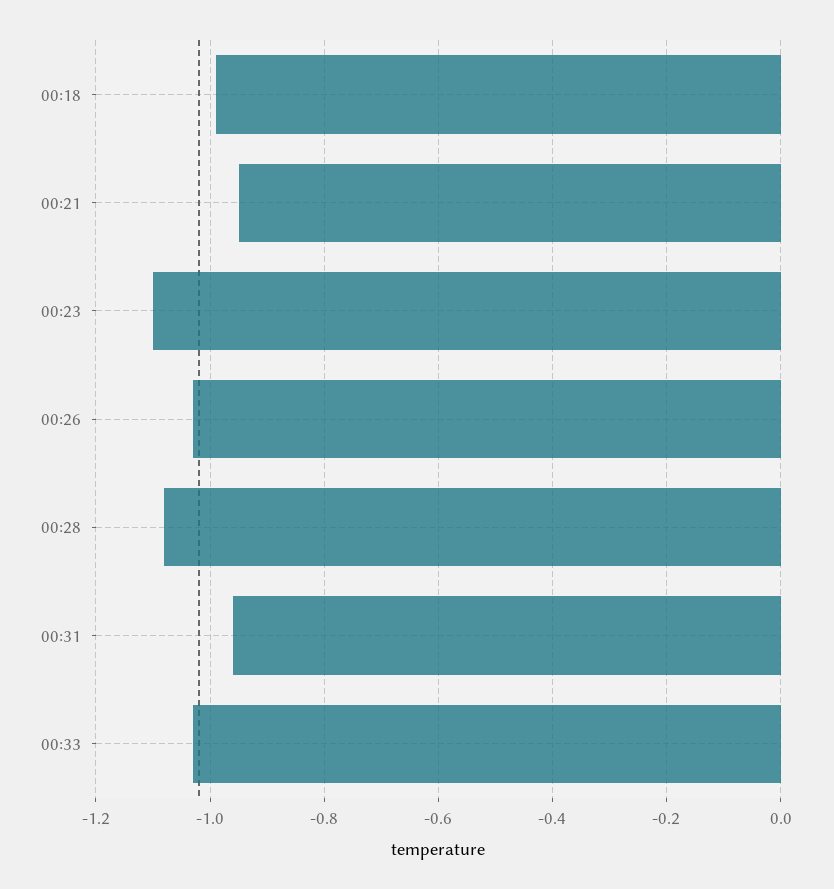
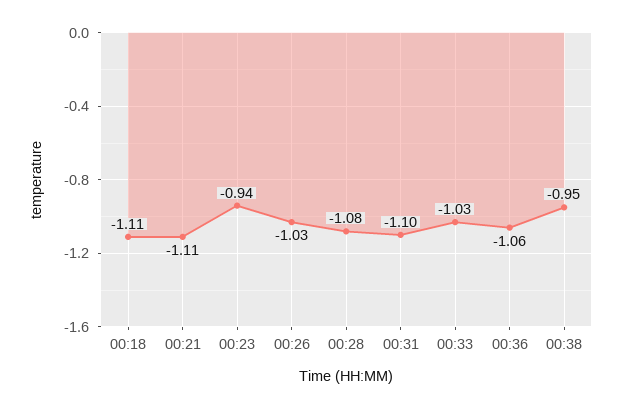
00:18: -1 -> -1.11
00:21: -0.95 -> -1.11
00:23: -1.1 -> -0.94
00:31: -0.95 -> -1.1
00:36: none -> -1.06
00:38: none -> -0.95

